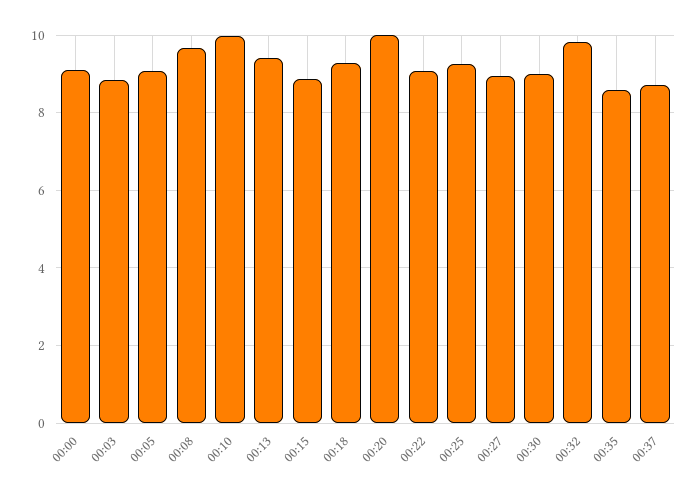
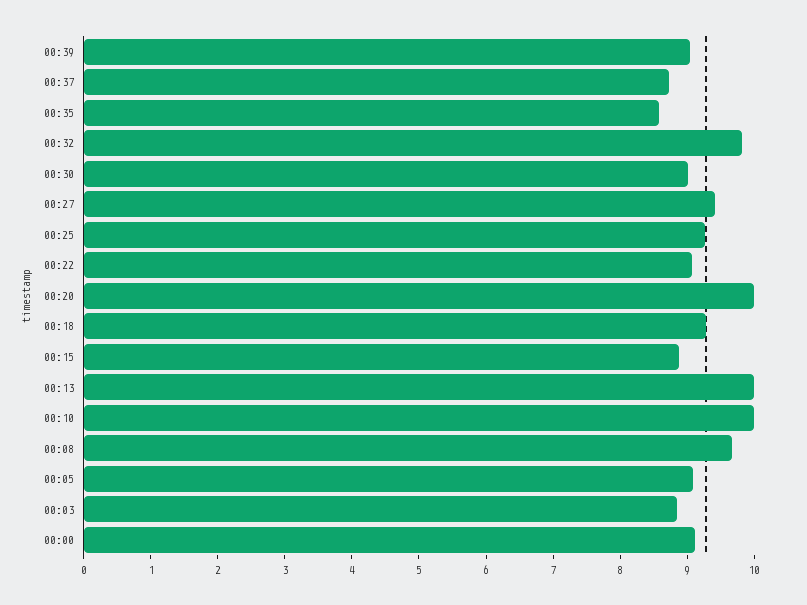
00:13: 9.4 -> 10
00:27: 9 -> 9.4
00:39: none -> 9

